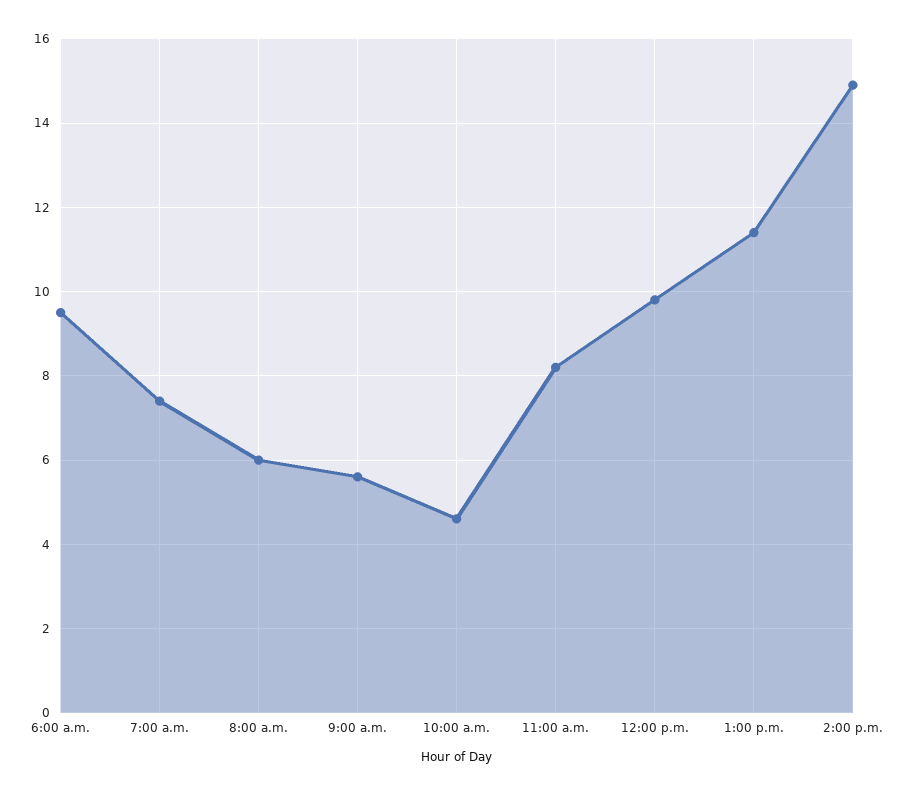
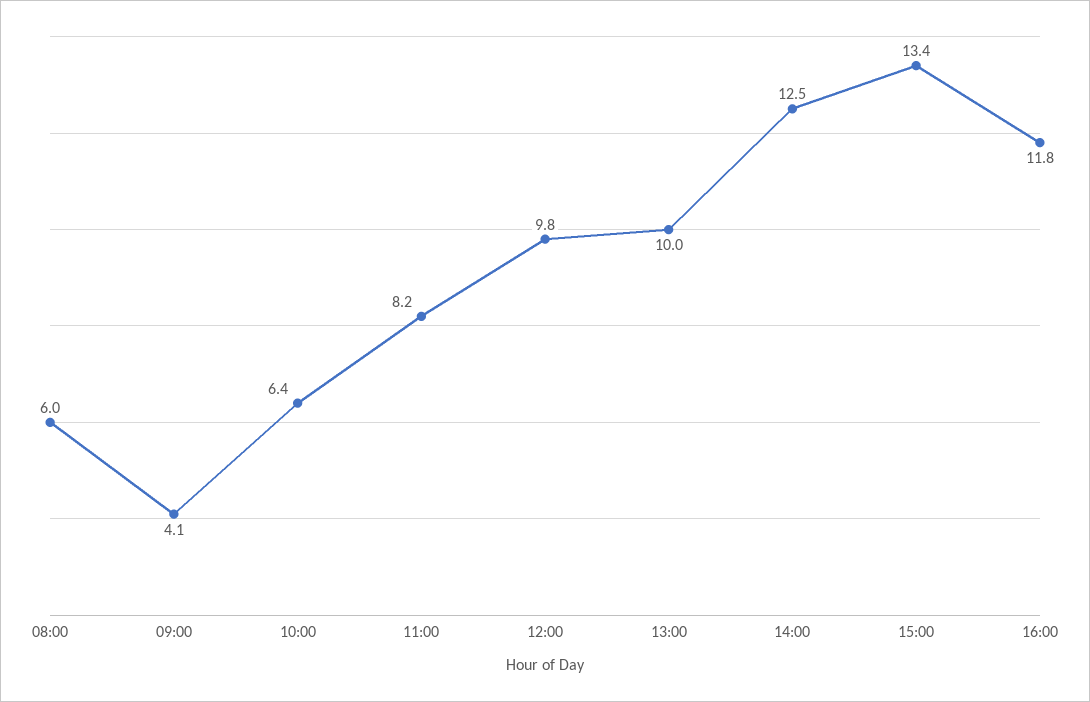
6:00 a.m.: 9.5 -> none
7:00 a.m.: 7.5 -> none
9:00 a.m.: 5.5 -> 4.1
10:00 a.m.: 4.5 -> 6.4
1:00 p.m.: 11.5 -> 10
2:00 p.m.: 15 -> 12.5
15:00: none -> 13.4
16:00: none -> 11.8

